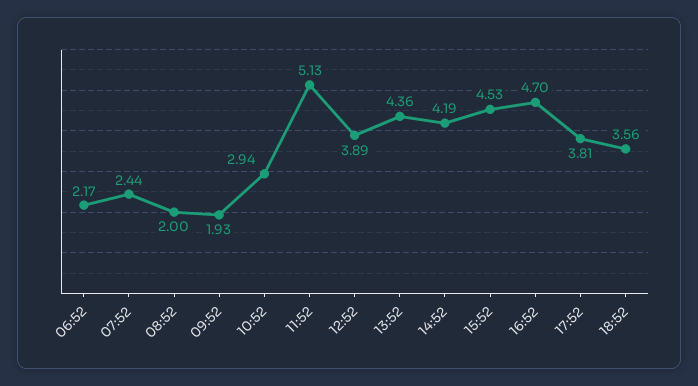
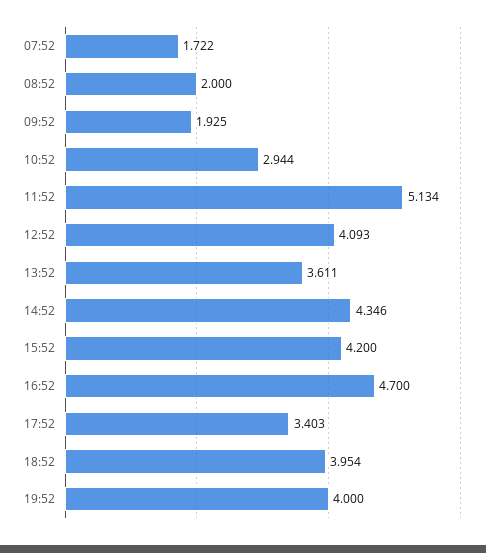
06:52: 2.17 -> none
07:52: 2.44 -> 1.722
12:52: 3.89 -> 4.093
13:52: 4.36 -> 3.611
14:52: 4.19 -> 4.346
15:52: 4.53 -> 4.2
17:52: 3.81 -> 3.403
18:52: 3.56 -> 3.954
19:52: none -> 4

